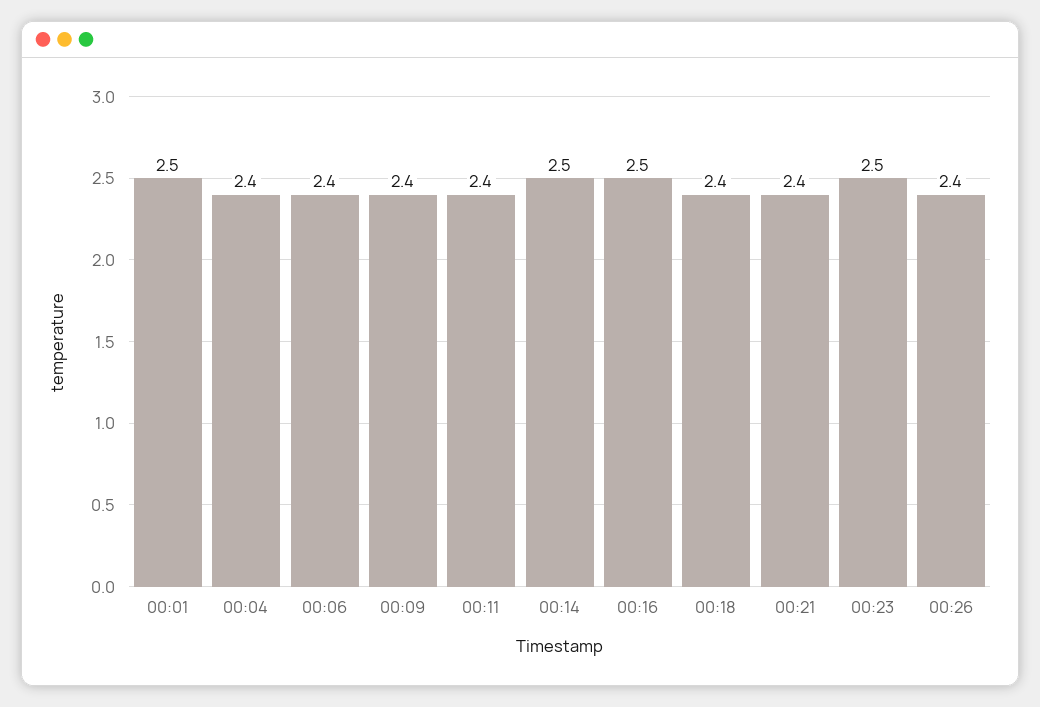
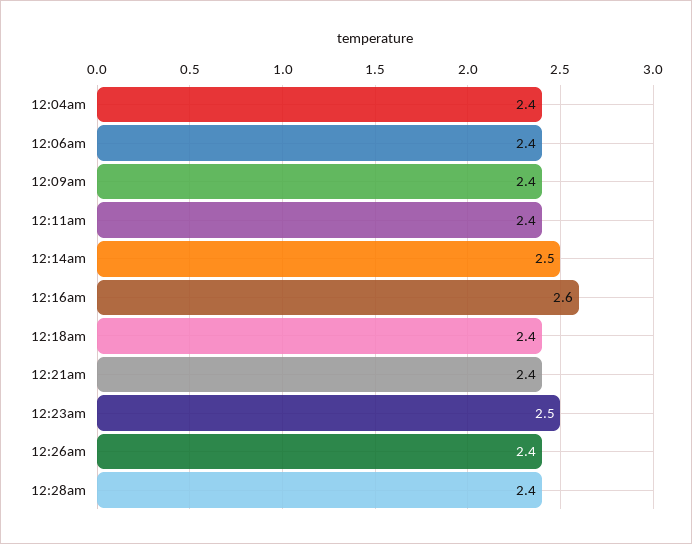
00:01: 2.5 -> none
00:16: 2.5 -> 2.6
12:28am: none -> 2.4

